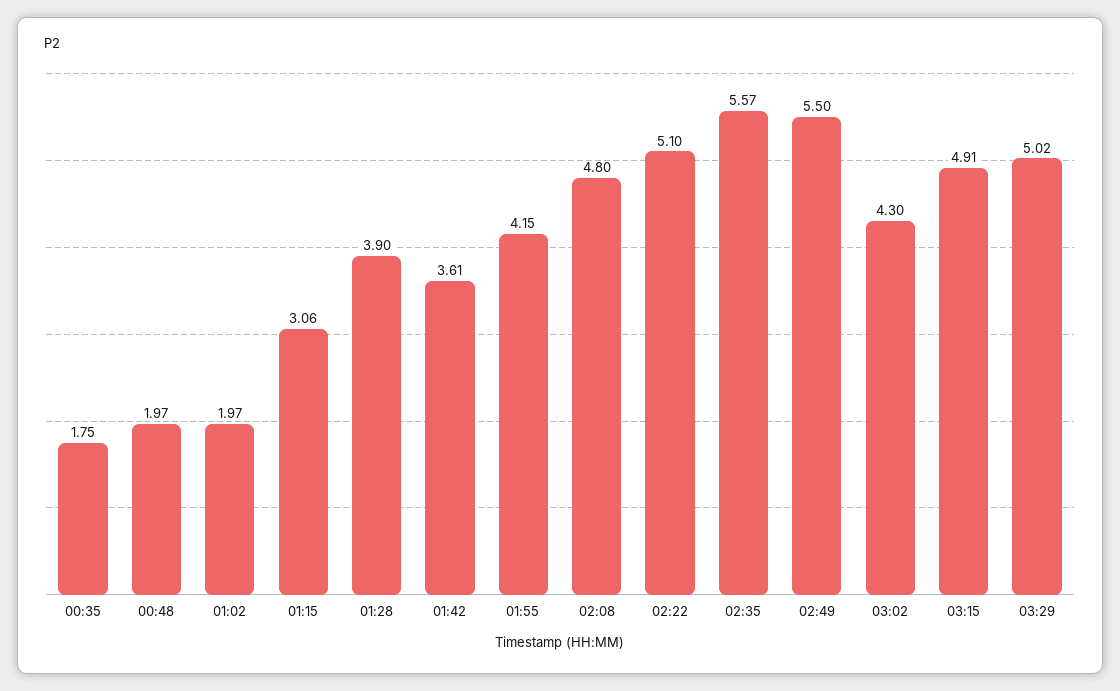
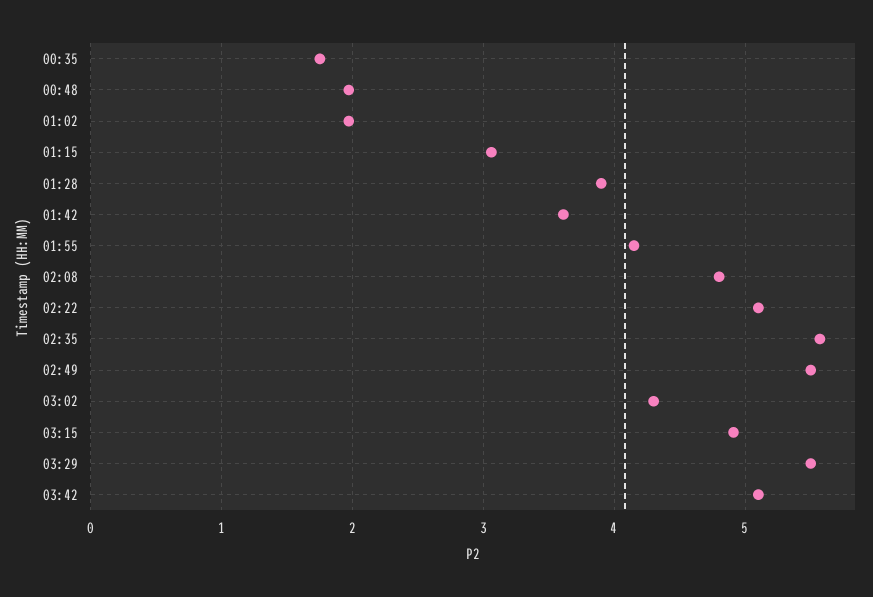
03:29: 5.02 -> 5.5
03:42: none -> 5.1

